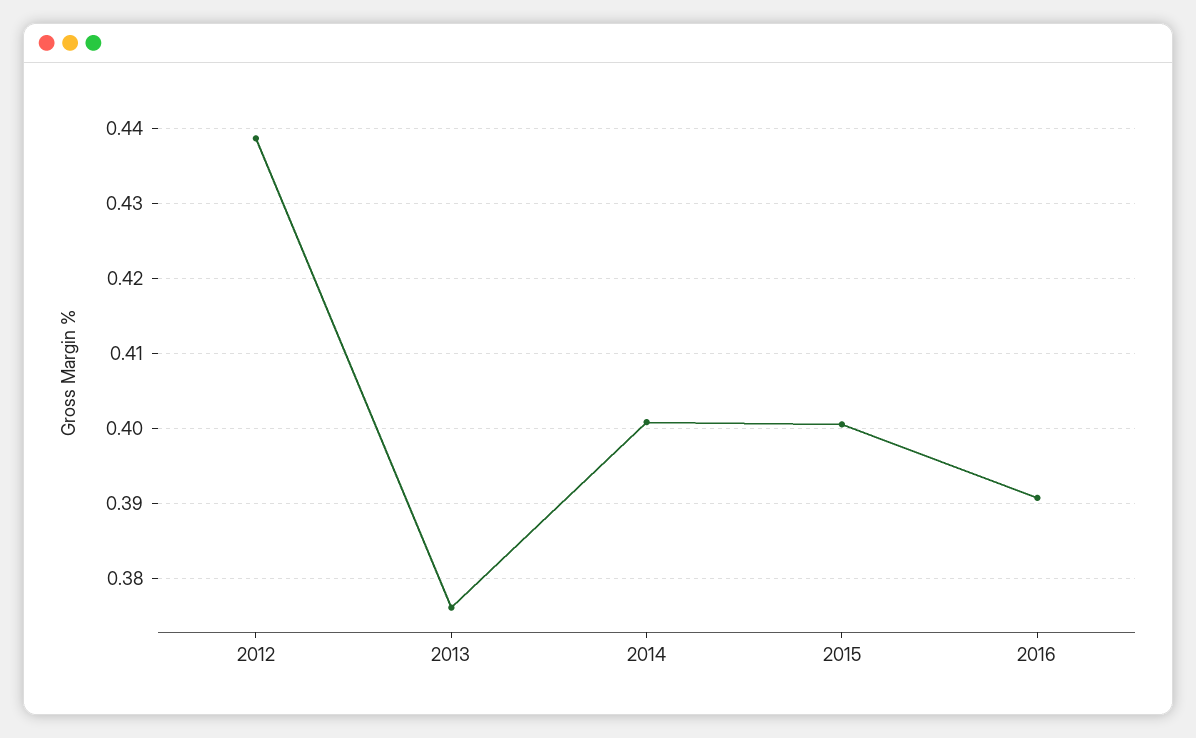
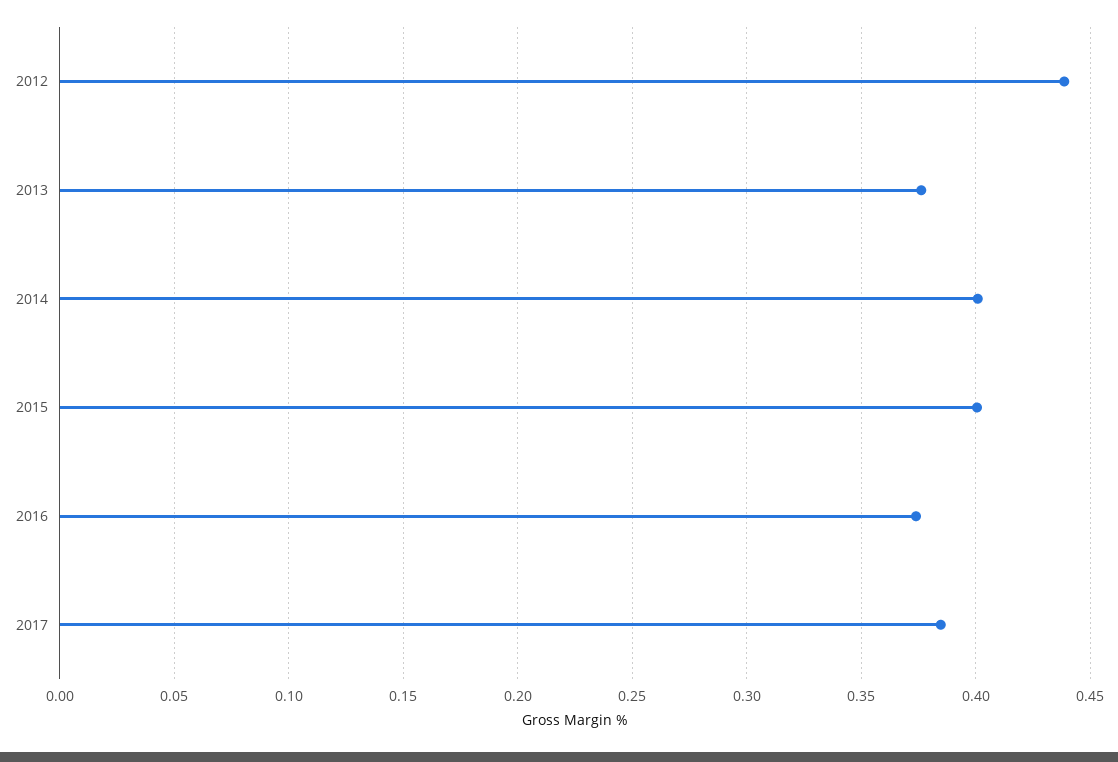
2016: 0.391 -> 0.375
2017: none -> 0.385

